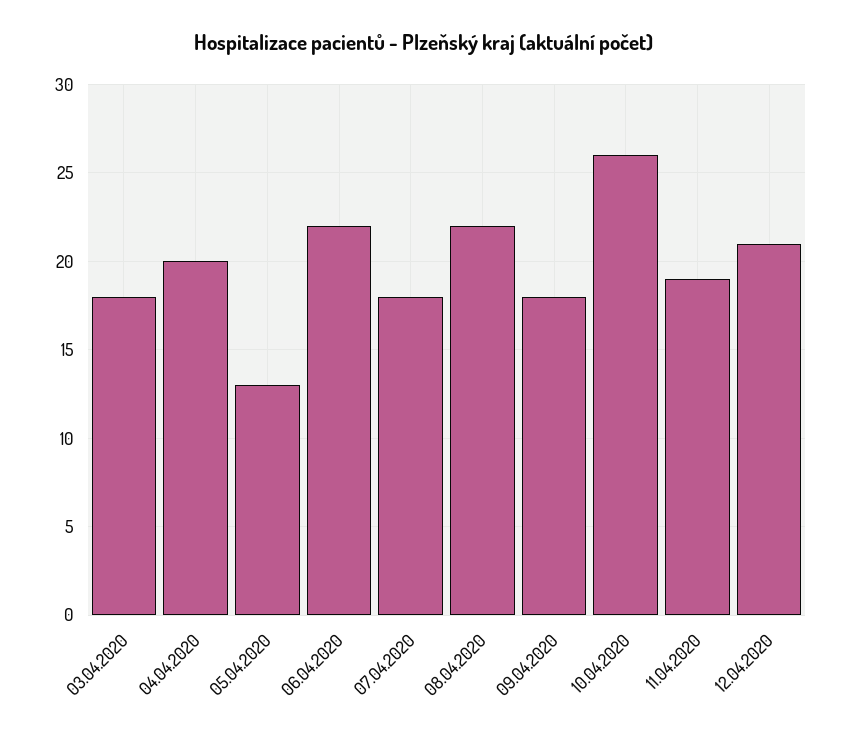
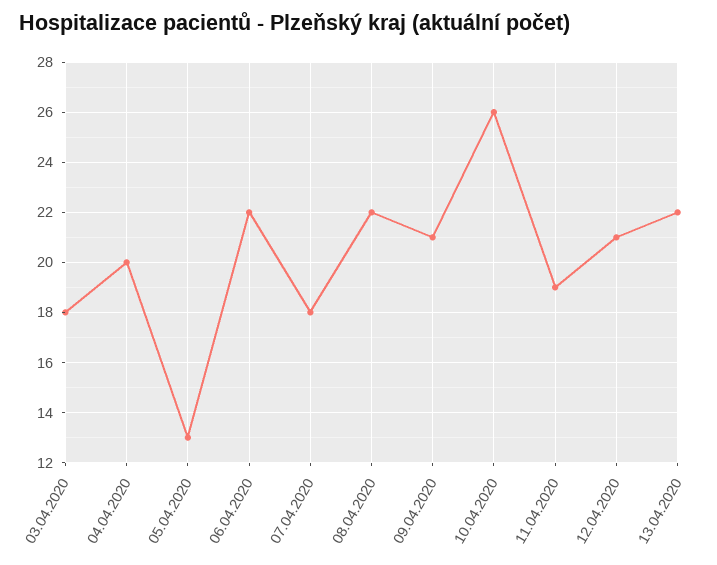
09.04.2020: 18 -> 21
13.04.2020: none -> 22

